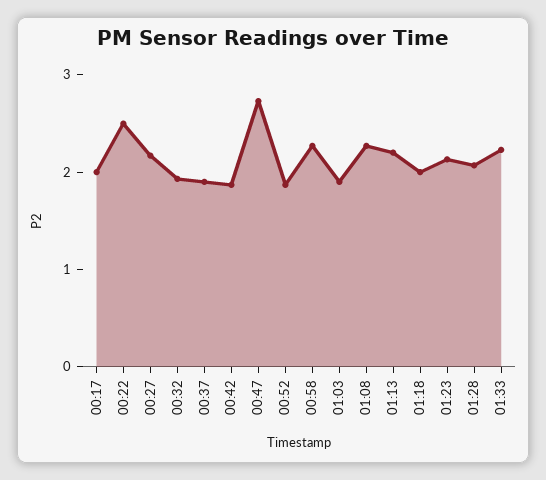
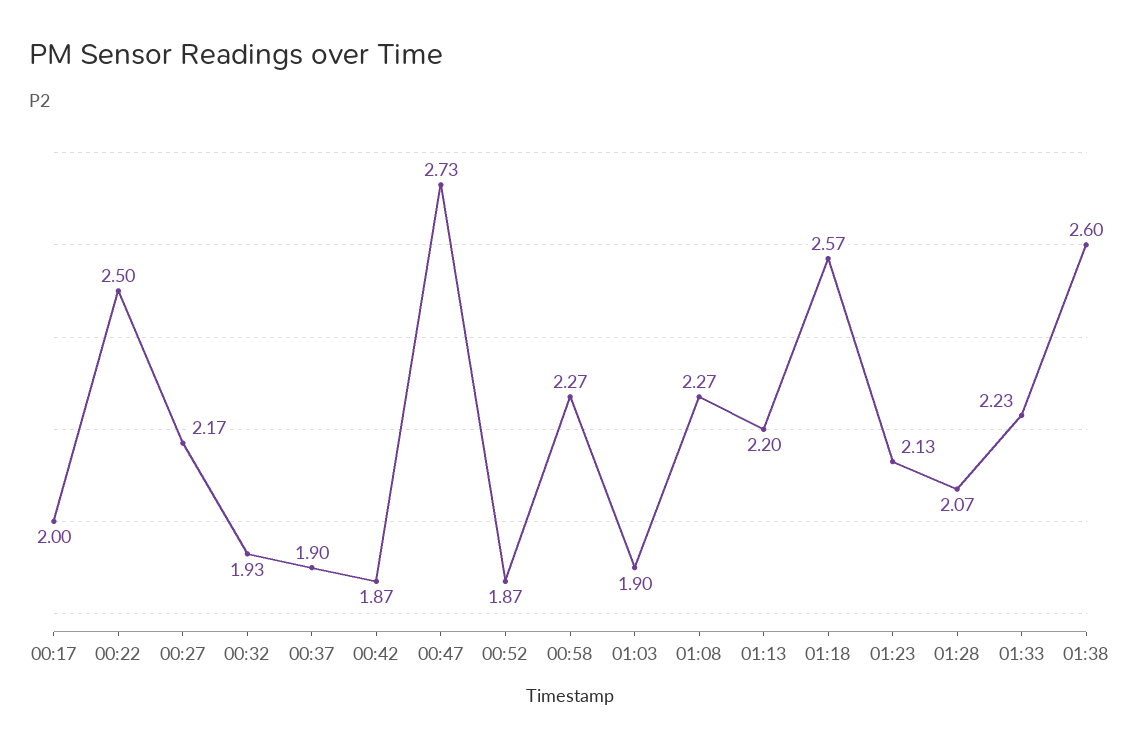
01:18: 2 -> 2.57
01:38: none -> 2.6

